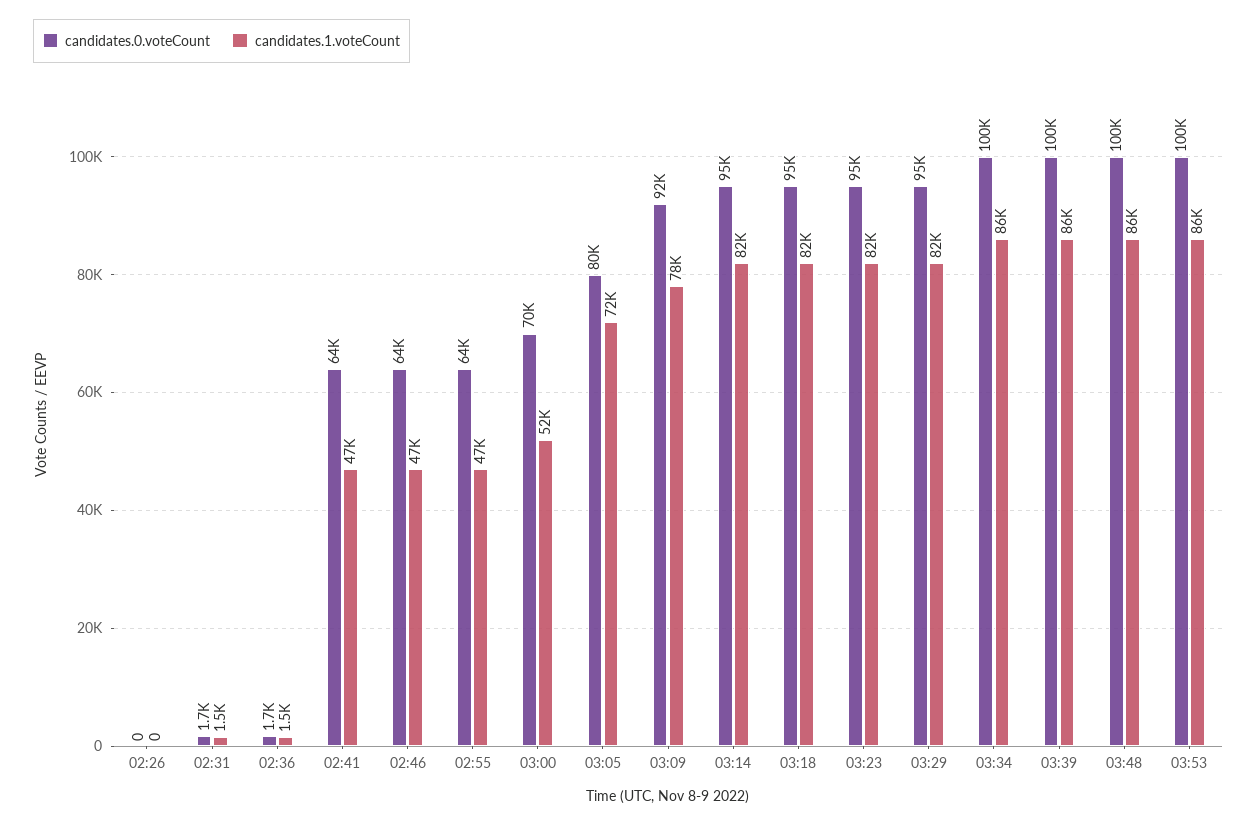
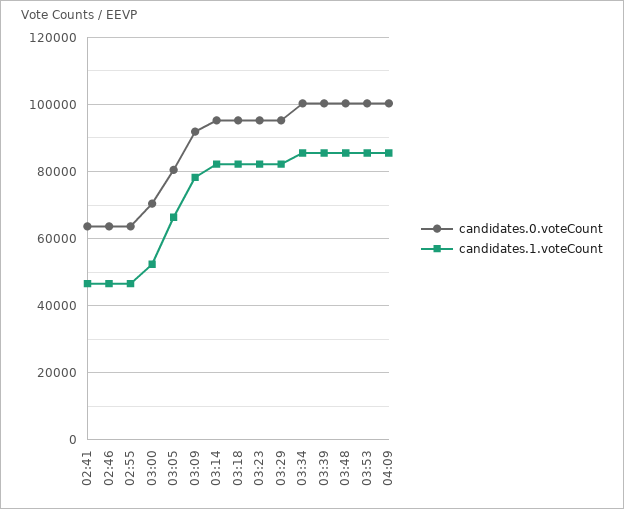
candidates.0.voteCount, 02:26: 0 -> none
candidates.1.voteCount, 02:26: 0 -> none
candidates.0.voteCount, 02:31: 1700 -> none
candidates.1.voteCount, 02:31: 1500 -> none
candidates.0.voteCount, 02:36: 1700 -> none
candidates.1.voteCount, 02:36: 1500 -> none
candidates.1.voteCount, 03:05: 72000 -> 66000
candidates.0.voteCount, 04:09: none -> 100000
candidates.1.voteCount, 04:09: none -> 86000

